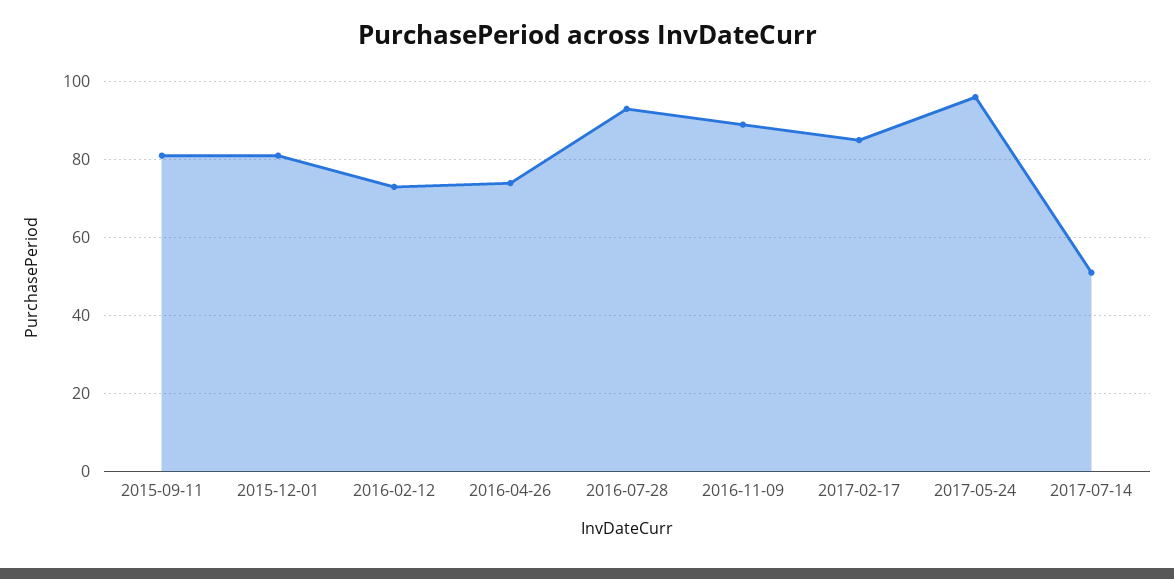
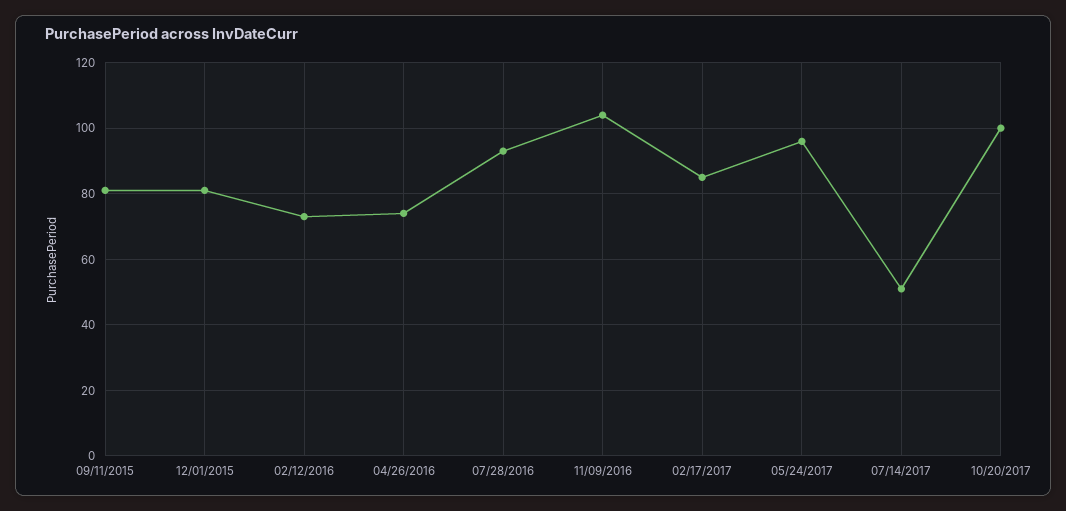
2016-11-09: 90 -> 105
10/20/2017: none -> 100

